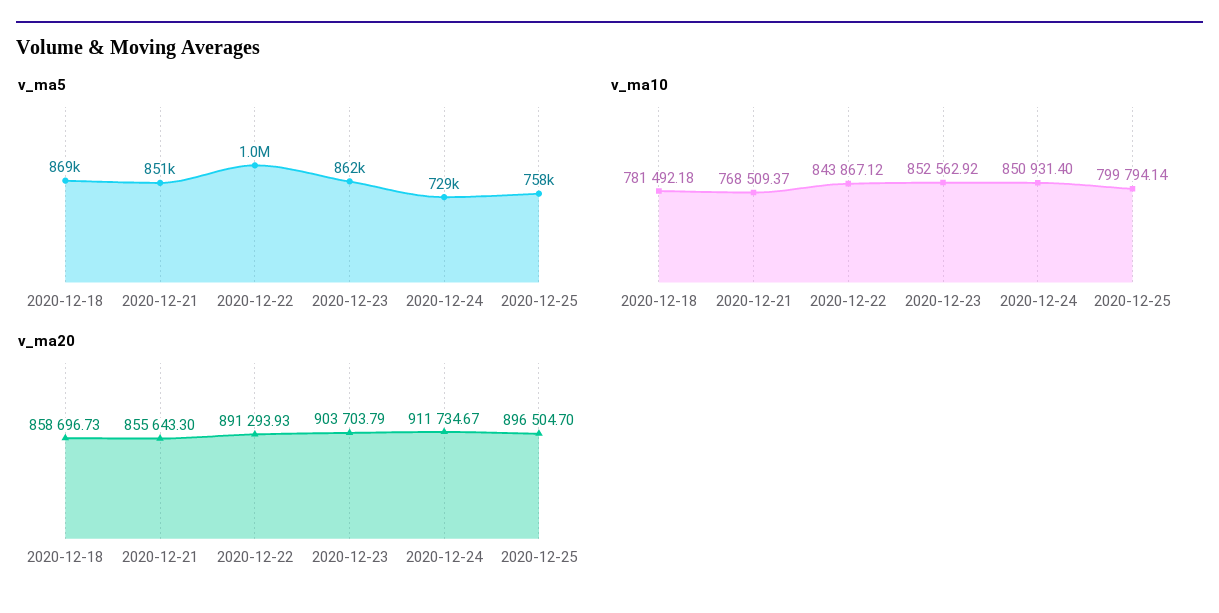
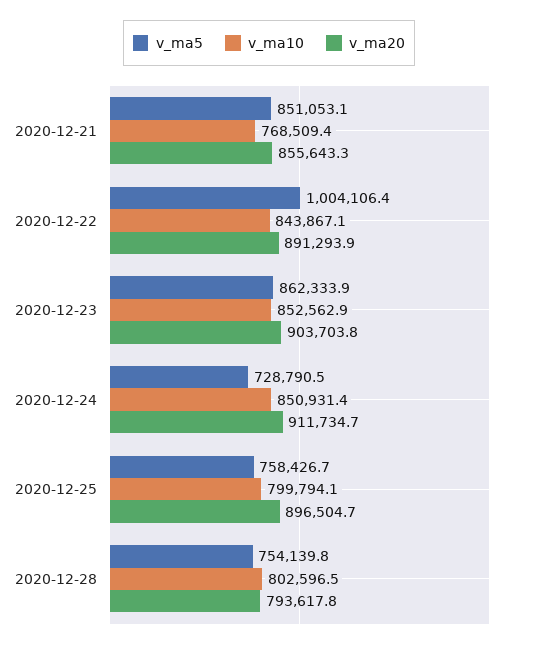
v_ma5, 2020-12-18: 869000 -> none
v_ma10, 2020-12-18: 781492.18 -> none
v_ma20, 2020-12-18: 858696.73 -> none
v_ma5, 2020-12-28: none -> 754139.8
v_ma10, 2020-12-28: none -> 802596.5
v_ma20, 2020-12-28: none -> 793617.8

